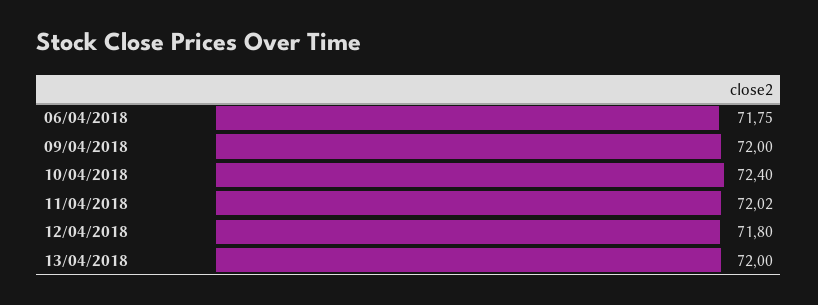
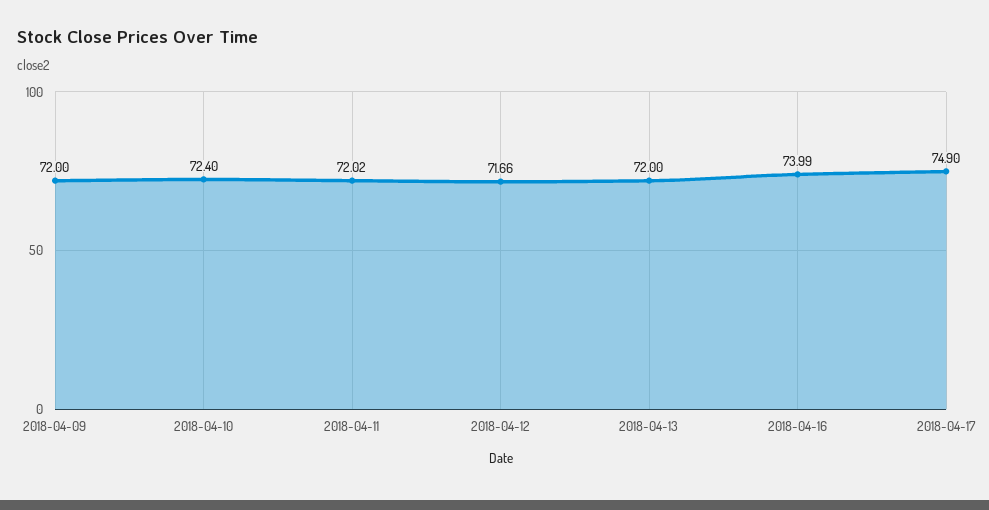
06/04/2018: 71.75 -> none
12/04/2018: 71.8 -> 71.66
2018-04-16: none -> 73.99
2018-04-17: none -> 74.9

